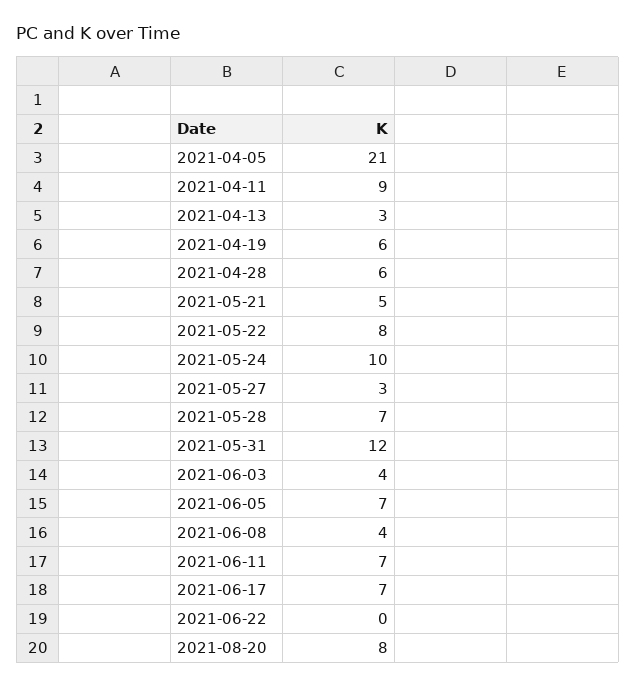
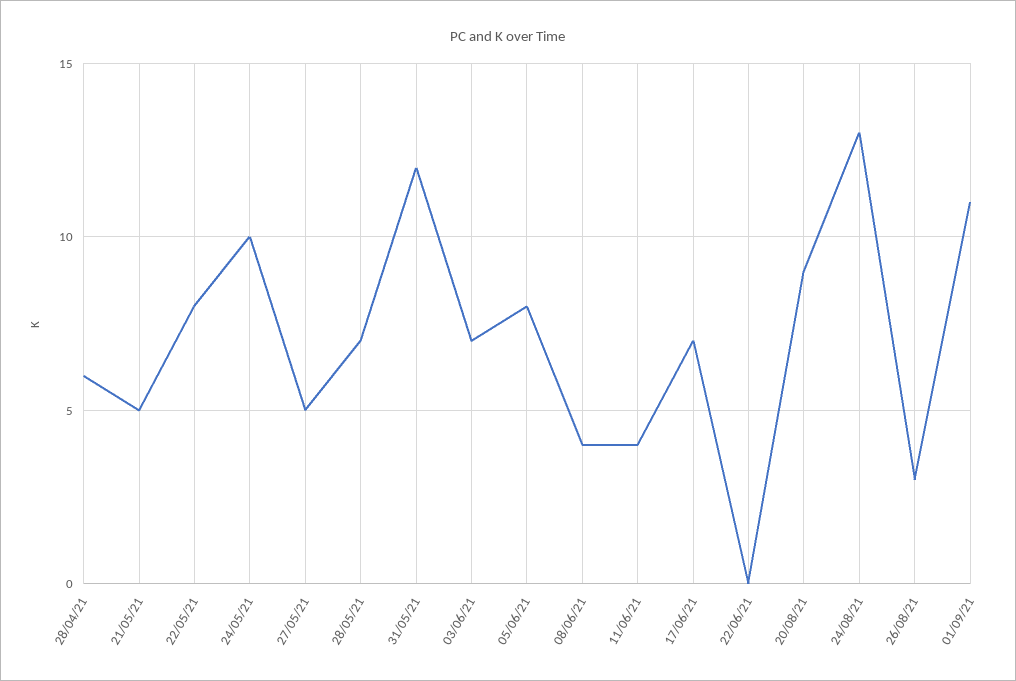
2021-04-05: 21 -> none
2021-04-11: 9 -> none
2021-04-13: 3 -> none
2021-04-19: 6 -> none
2021-05-27: 3 -> 5
2021-06-03: 4 -> 7
2021-06-05: 7 -> 8
2021-06-11: 7 -> 4
2021-08-20: 8 -> 9
24/08/21: none -> 13
26/08/21: none -> 3
01/09/21: none -> 11

